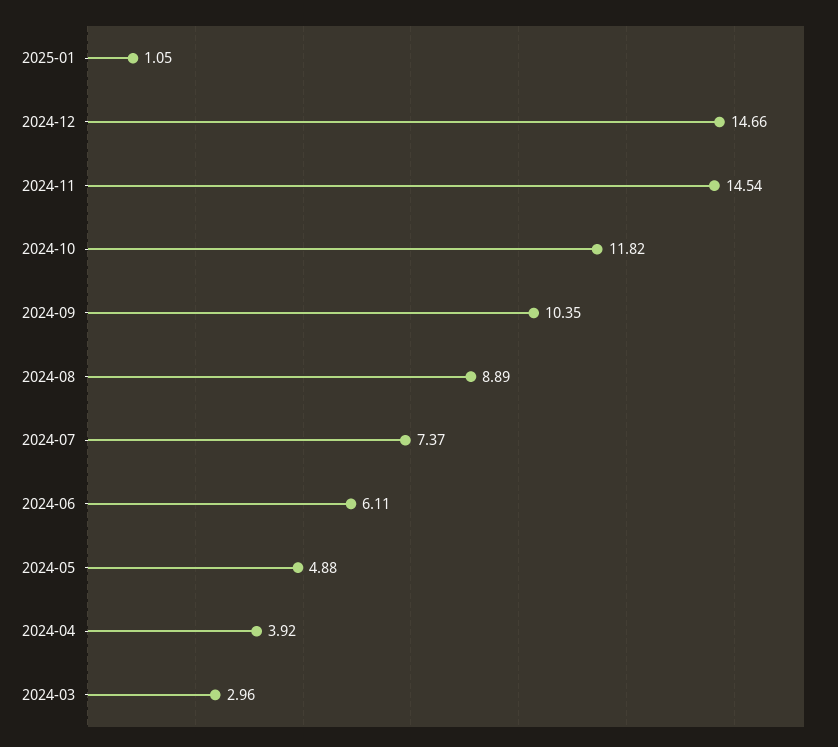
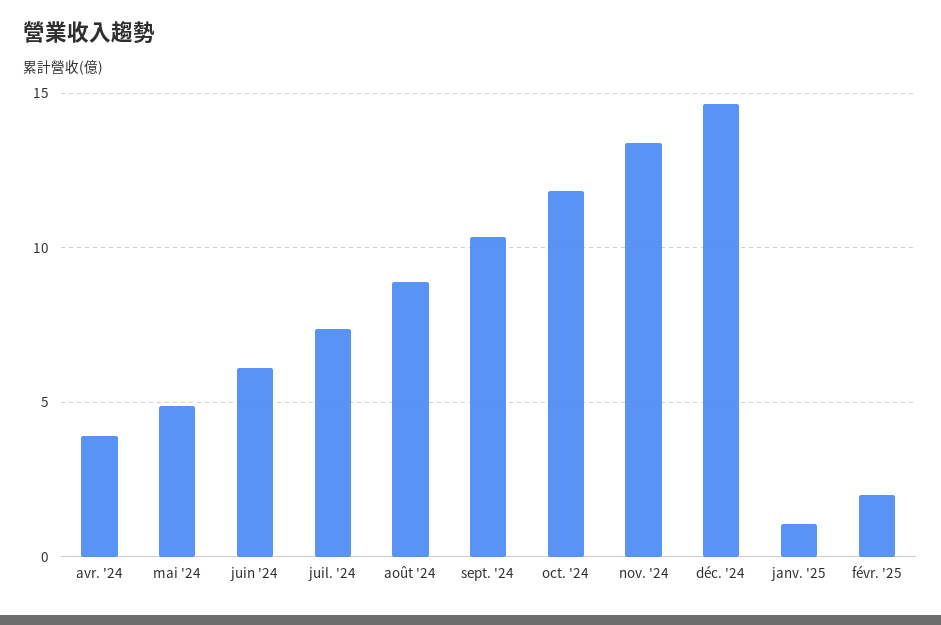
2024-11: 14.54 -> 13.5
2024-03: 2.96 -> none
févr. '25: none -> 2

